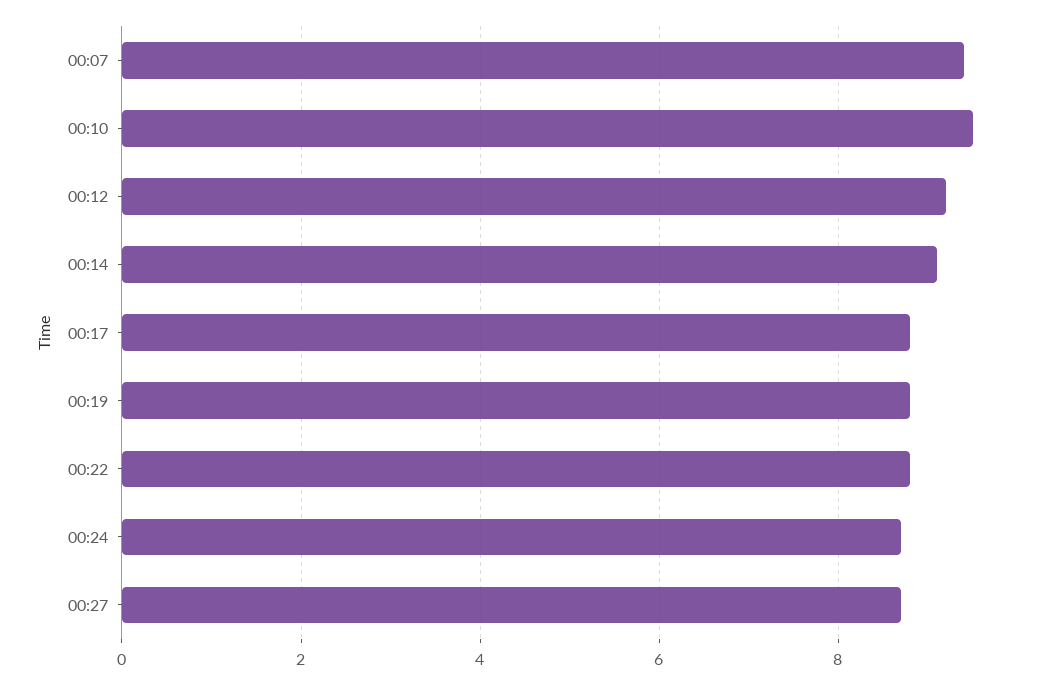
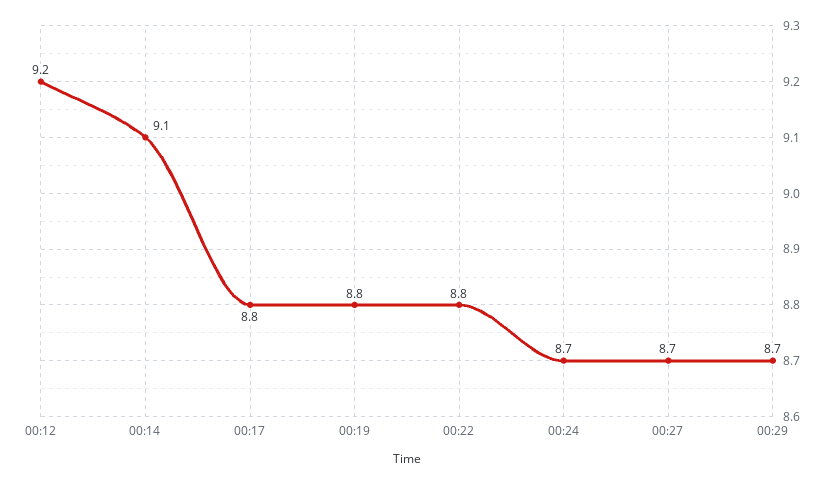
00:07: 9.5 -> none
00:10: 9.5 -> none
00:29: none -> 8.7

